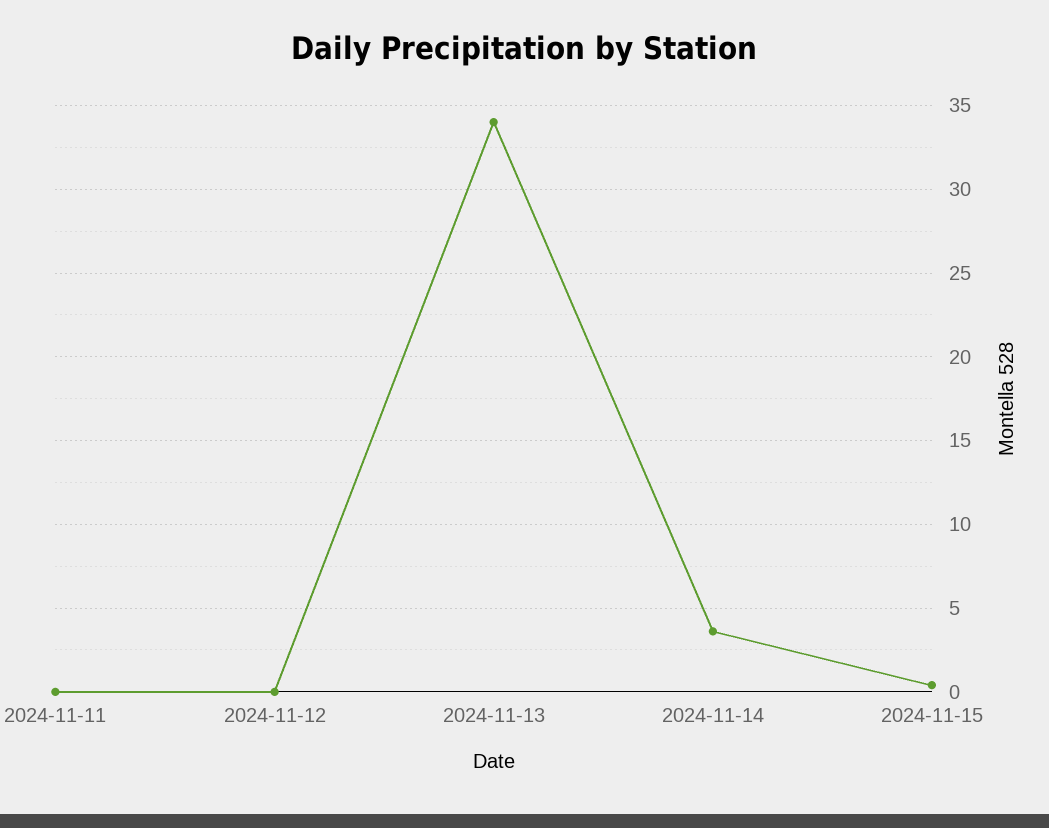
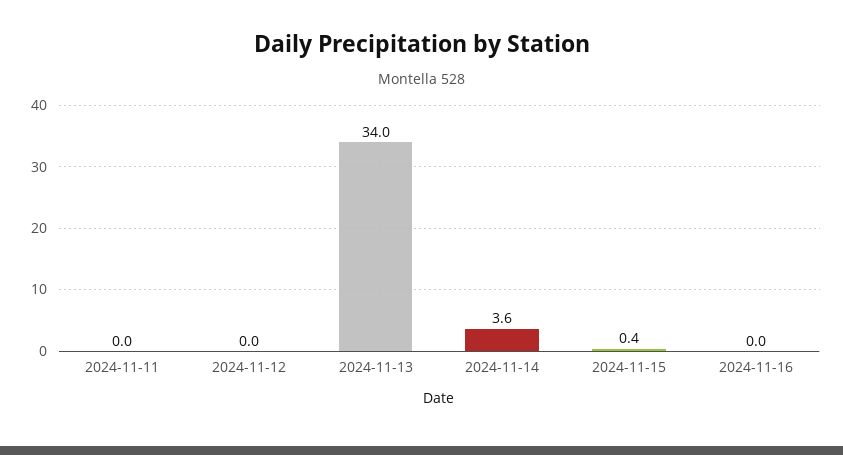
2024-11-16: none -> 0

